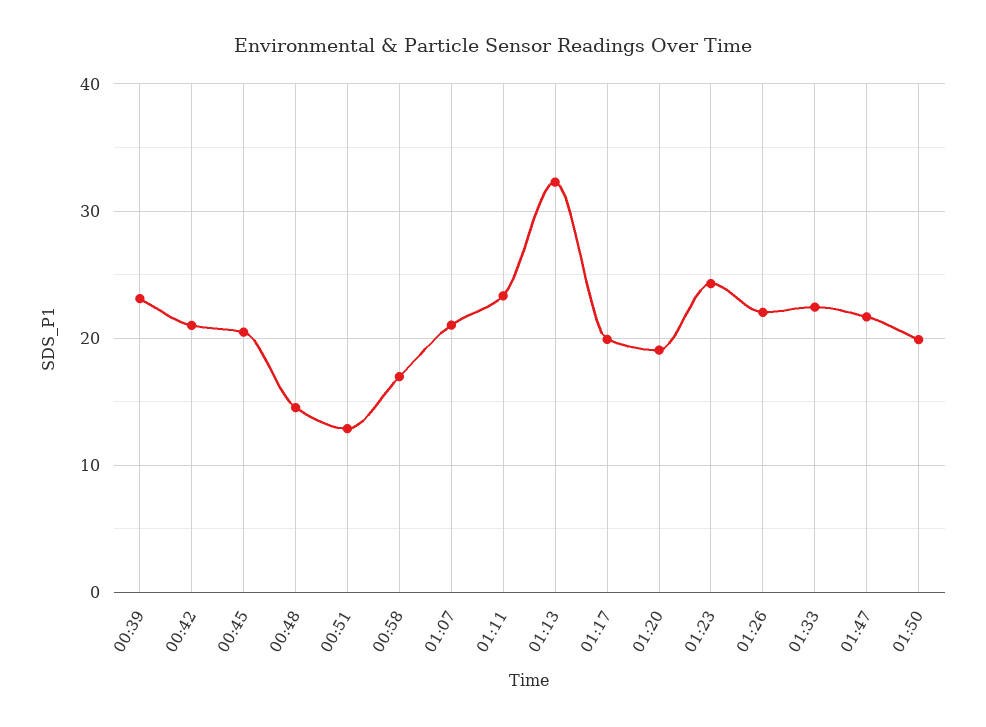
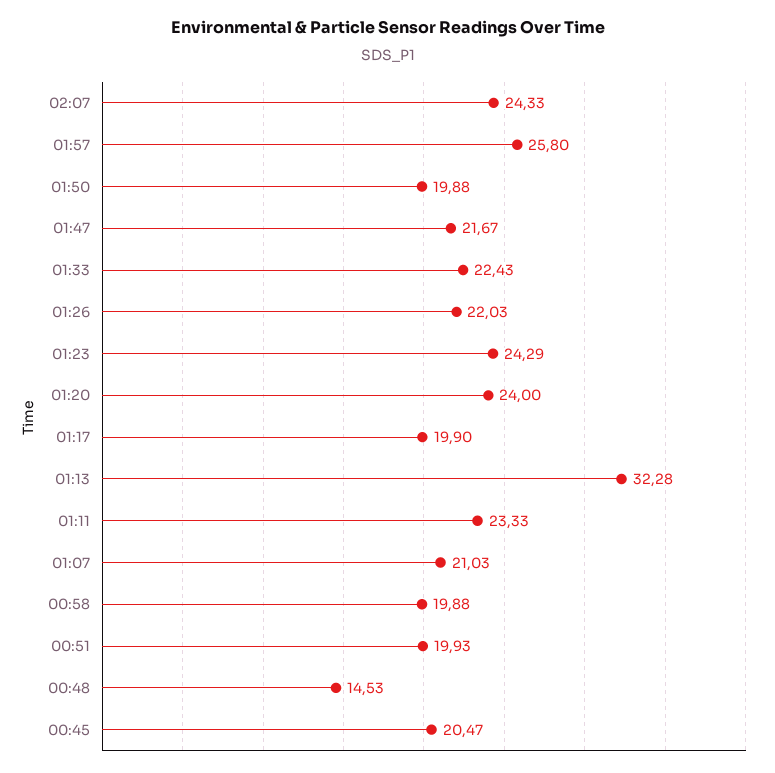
00:39: 23 -> none
00:42: 21 -> none
00:51: 13 -> 19.93
00:58: 17 -> 19.88
01:20: 19 -> 24
02:07: none -> 24.33
01:57: none -> 25.8

